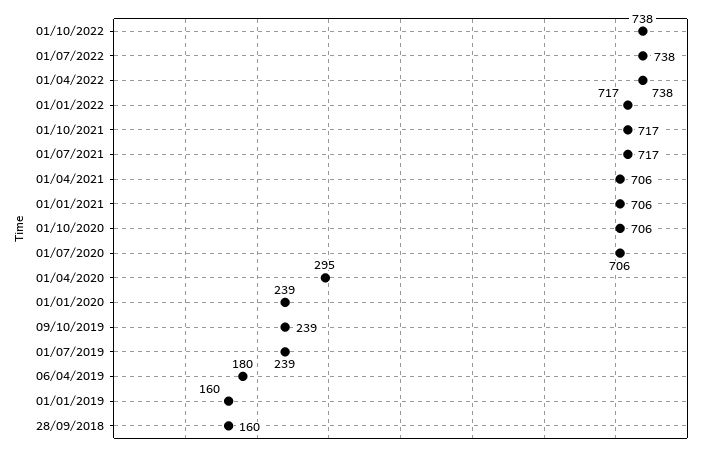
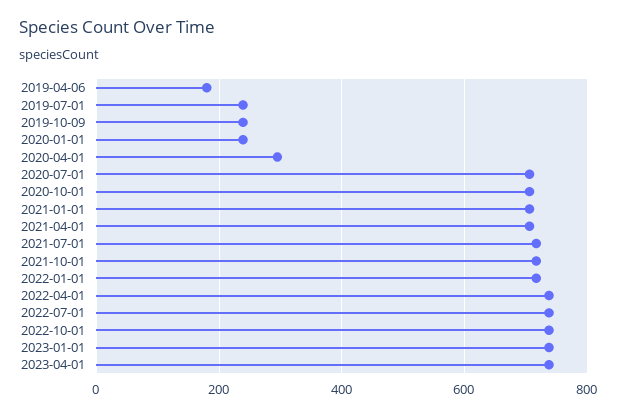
01/01/2019: 160 -> none
28/09/2018: 160 -> none
2023-01-01: none -> 740
2023-04-01: none -> 740

